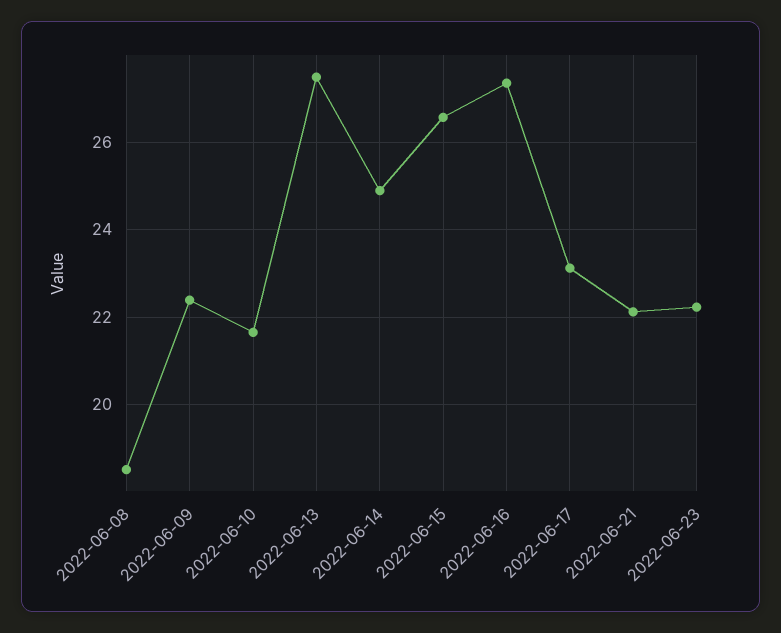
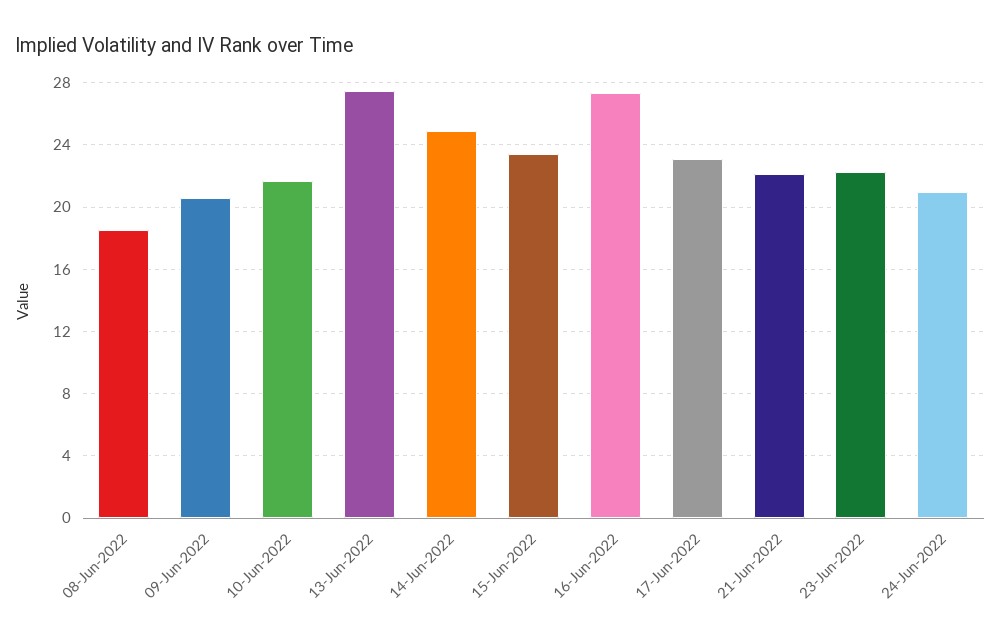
2022-06-09: 22.4 -> 20.5
2022-06-15: 26.6 -> 23.5
24-Jun-2022: none -> 21

